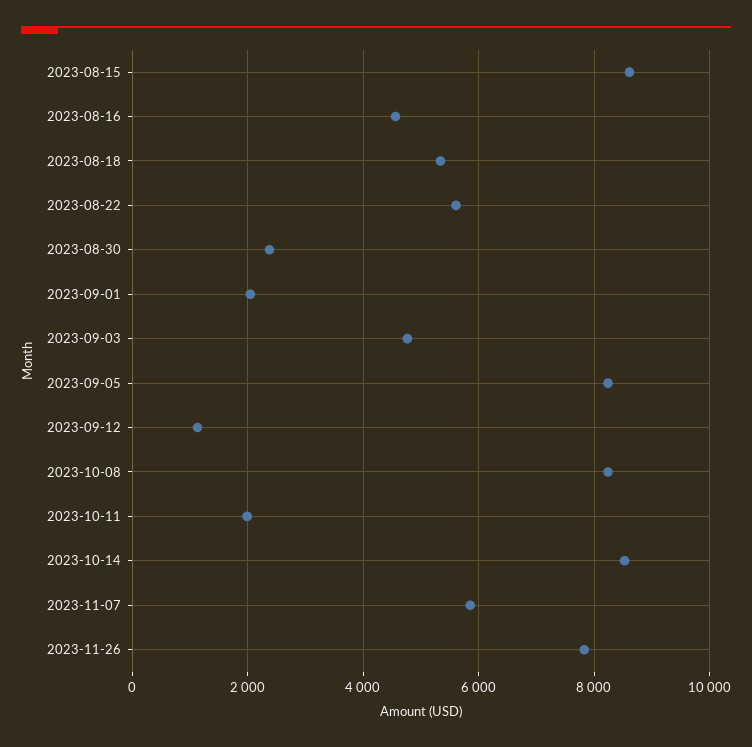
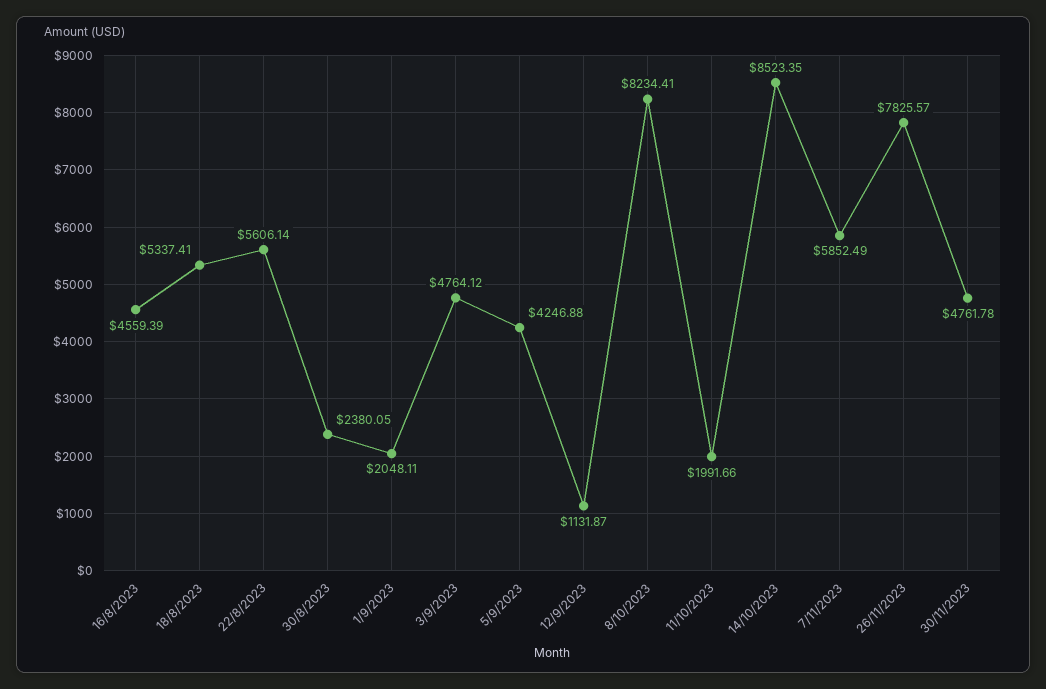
2023-08-15: 8600 -> none
2023-09-05: 8200 -> 4246.88
30/11/2023: none -> 4761.78

